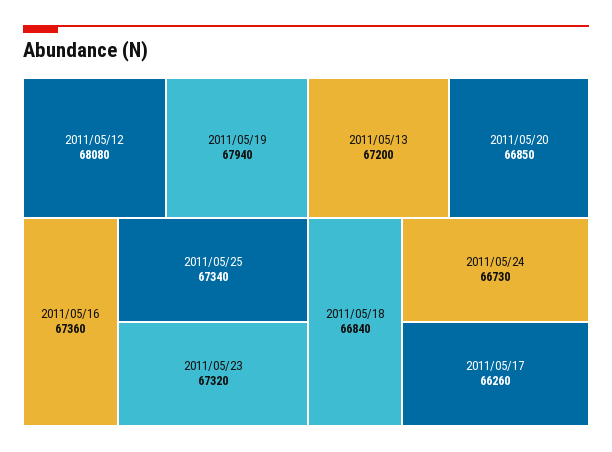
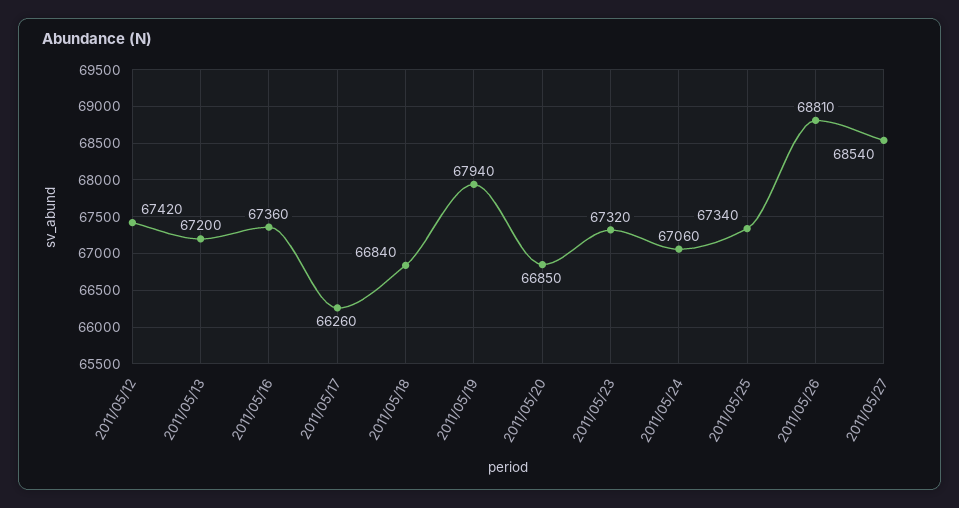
2011/05/12: 68080 -> 67420
2011/05/24: 66730 -> 67060
2011/05/26: none -> 68810
2011/05/27: none -> 68540

